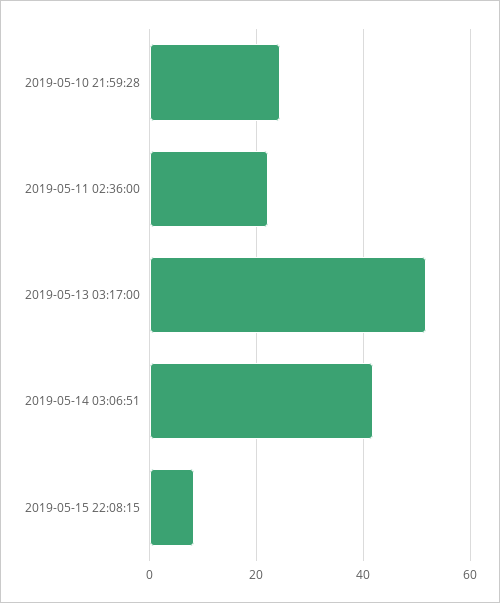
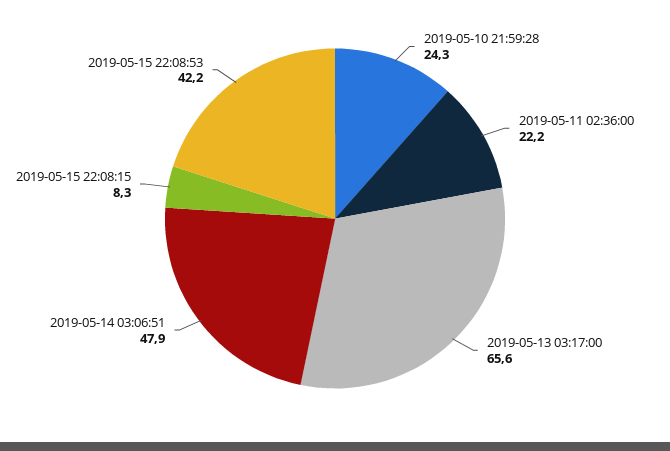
2019-05-13 03:17:00: 52 -> 65.6
2019-05-14 03:06:51: 42 -> 47.9
2019-05-15 22:08:53: none -> 42.2

